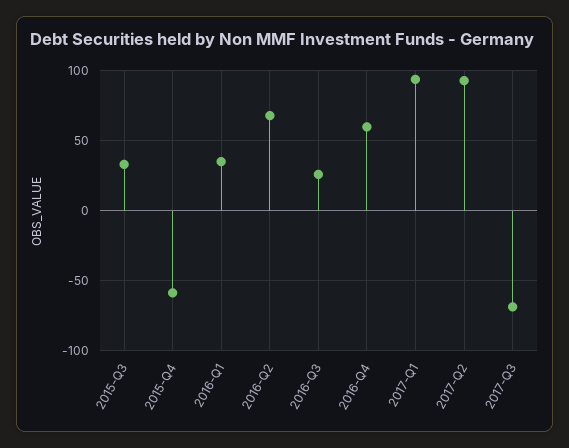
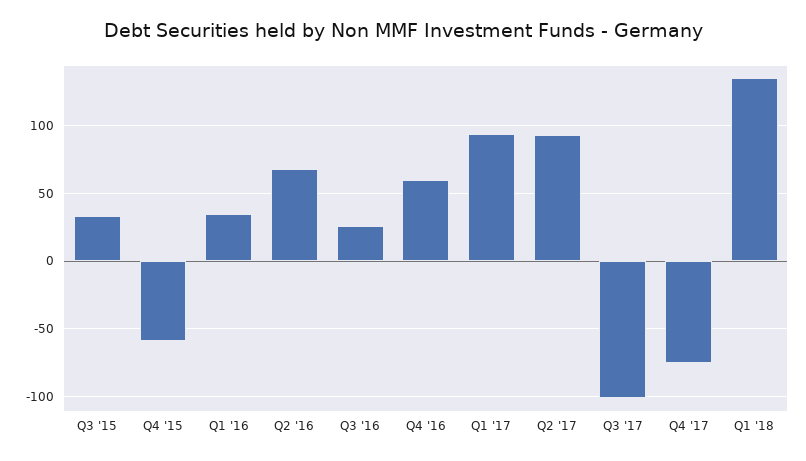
2017-Q3: -70 -> -100
Q4 '17: none -> -75
Q1 '18: none -> 135

